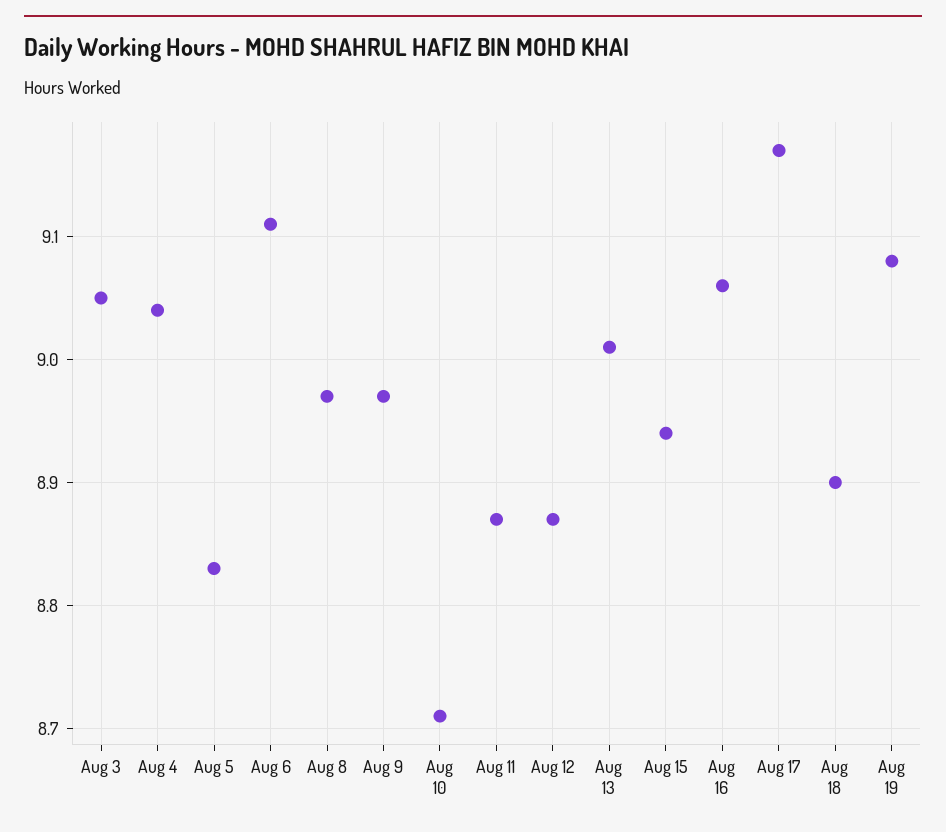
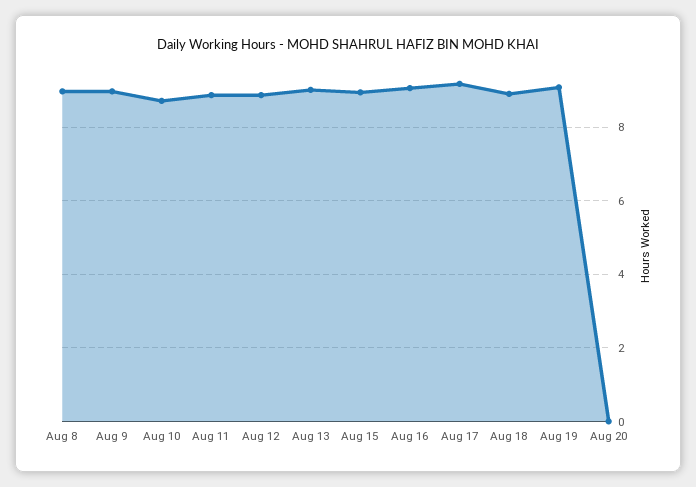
Aug 3: 9.05 -> none
Aug 4: 9.04 -> none
Aug 5: 8.83 -> none
Aug 6: 9.11 -> none
Aug 20: none -> 0

